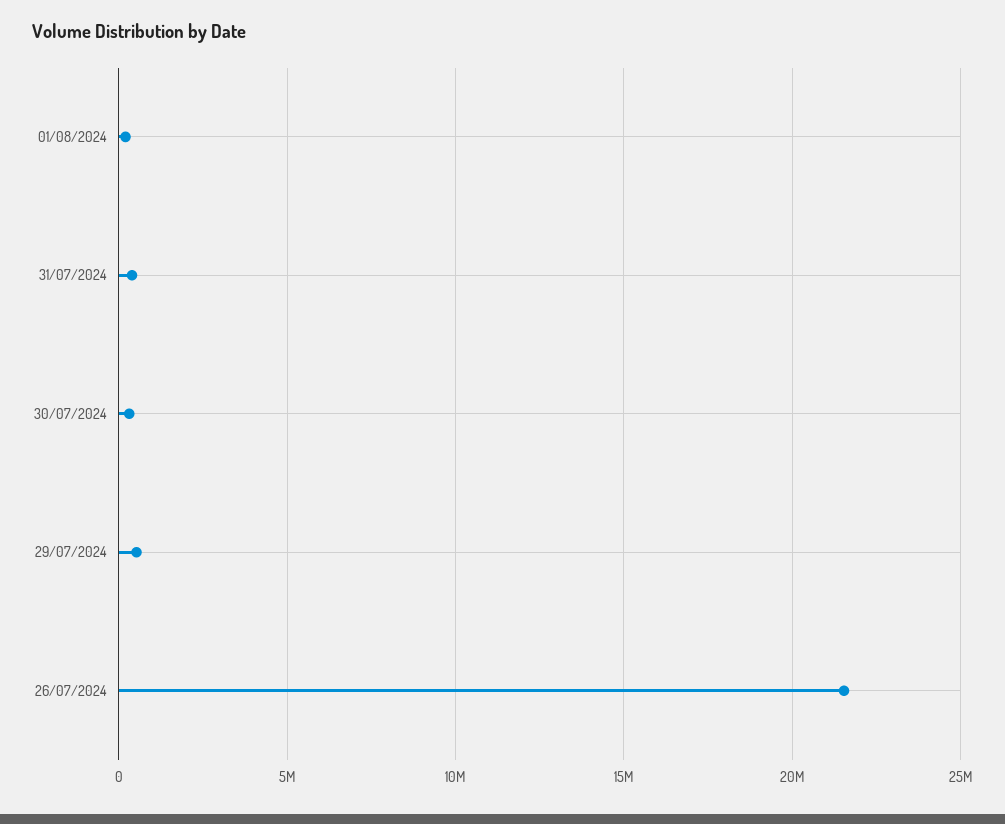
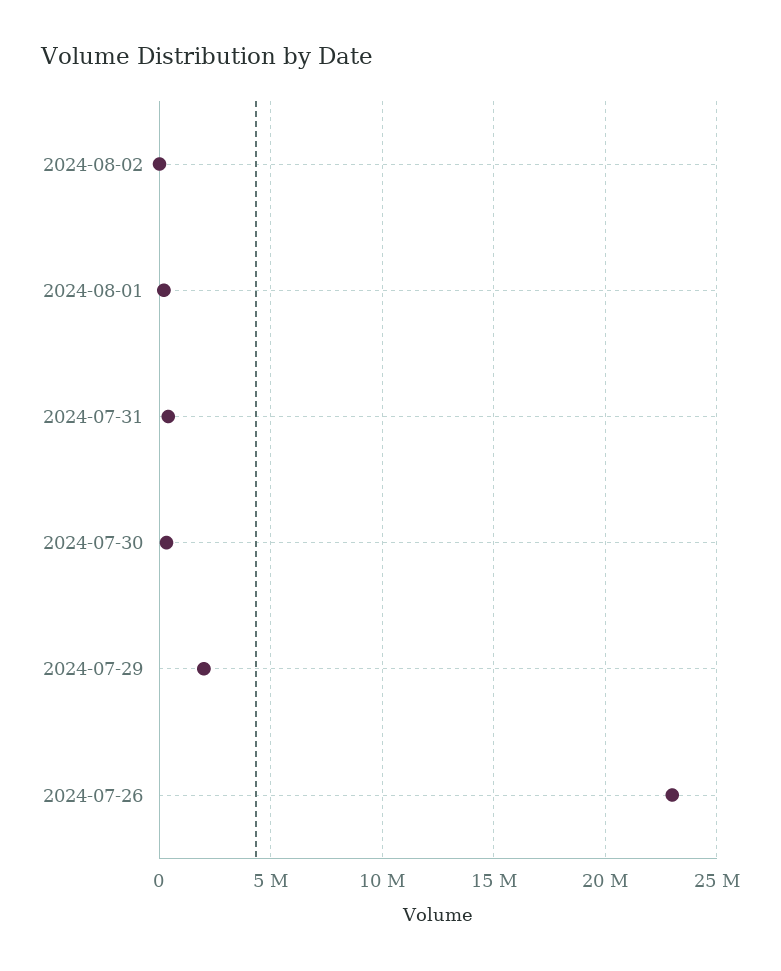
29/07/2024: 500000 -> 2000000
26/07/2024: 21500000 -> 23000000
2024-08-02: none -> 0

